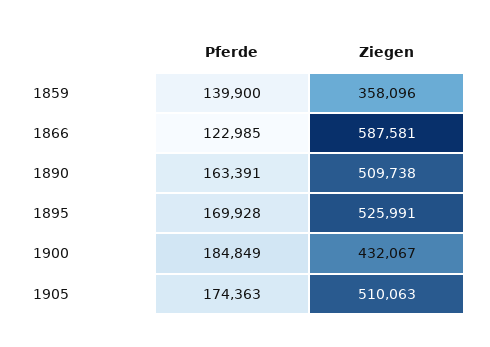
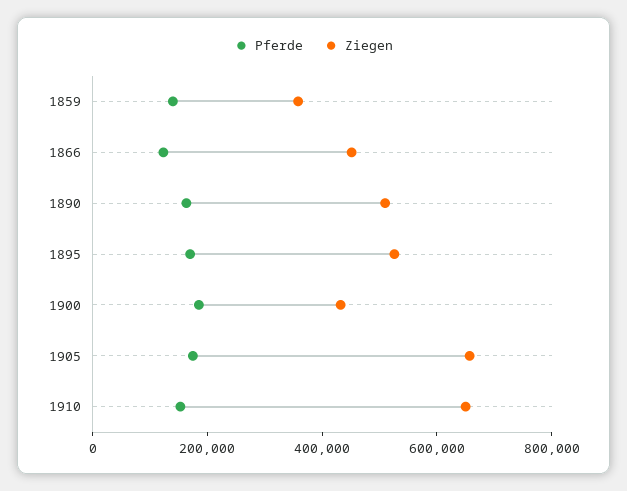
Ziegen, 1866: 587581 -> 450000
Ziegen, 1905: 510063 -> 650000
Pferde, 1910: none -> 150000
Ziegen, 1910: none -> 650000

